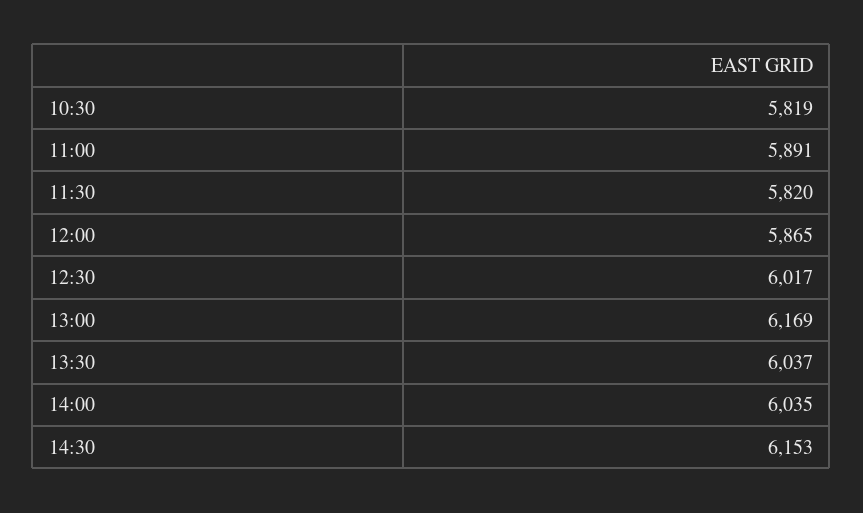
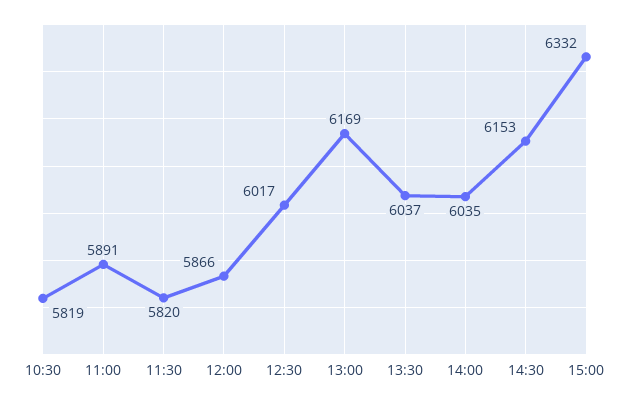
12:00: 5865 -> 5866
15:00: none -> 6332

